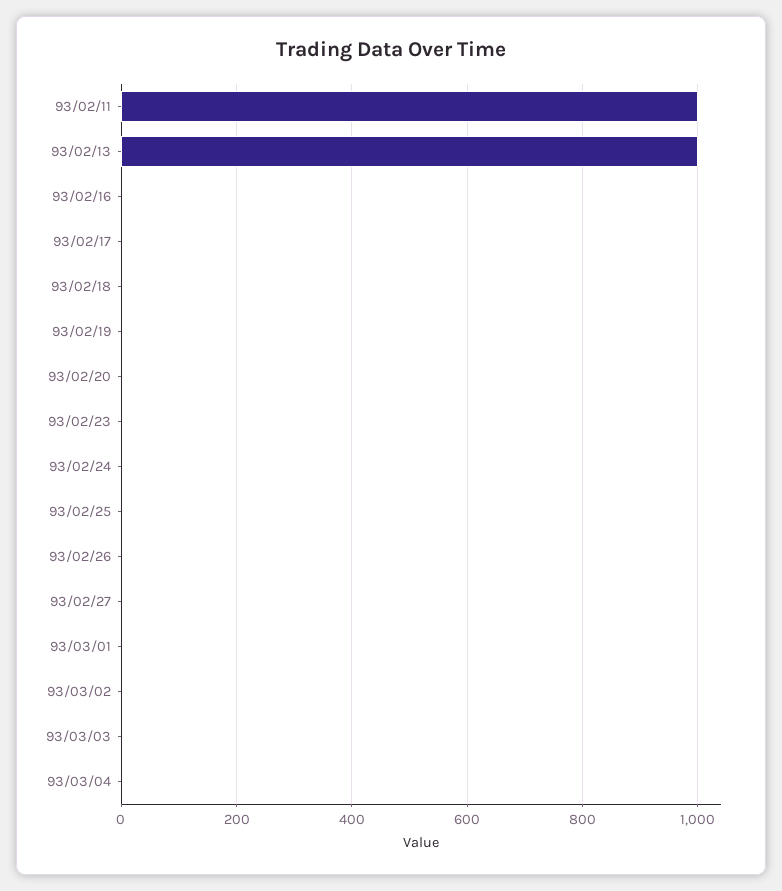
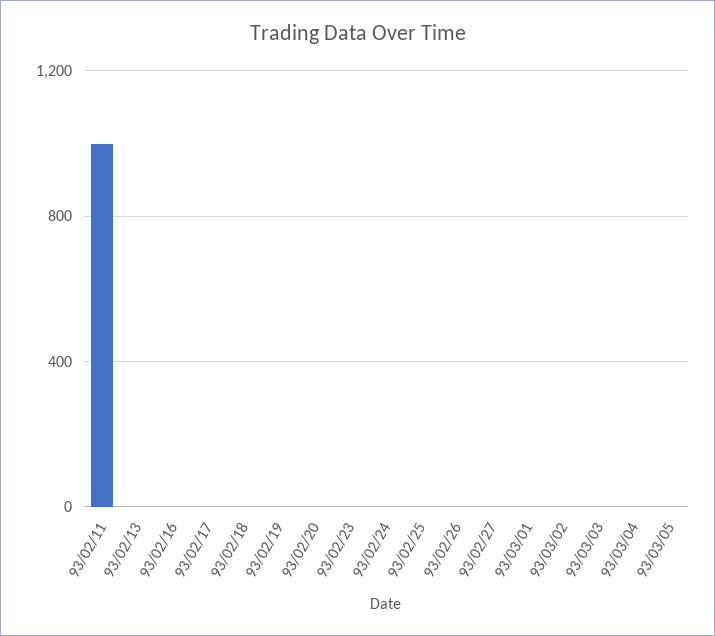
93/02/13: 1000 -> 0
93/03/05: none -> 0

